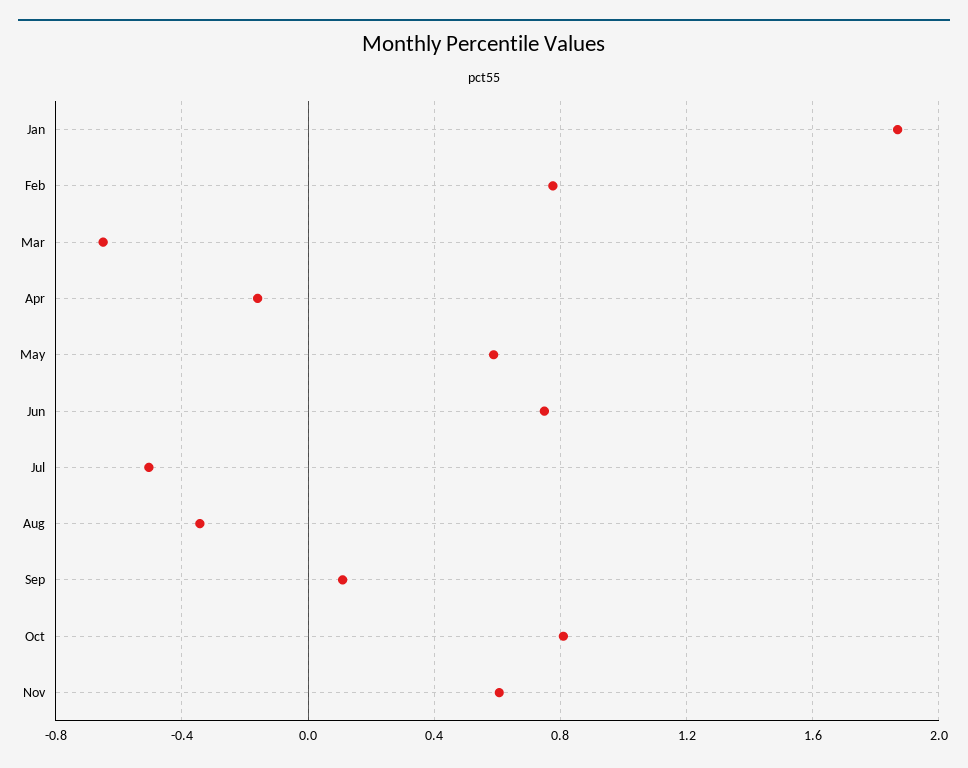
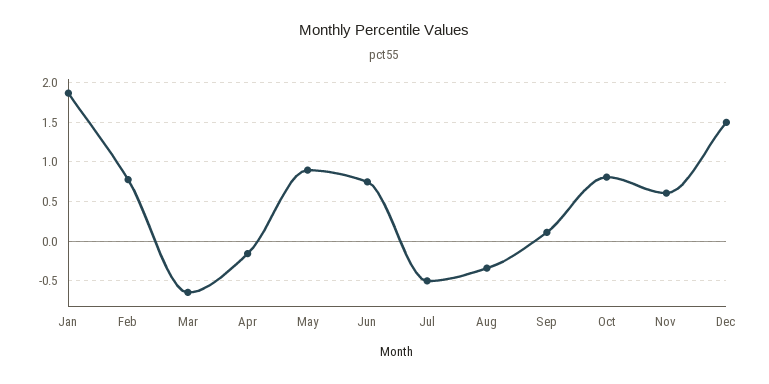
May: 0.6 -> 0.9
Dec: none -> 1.5

